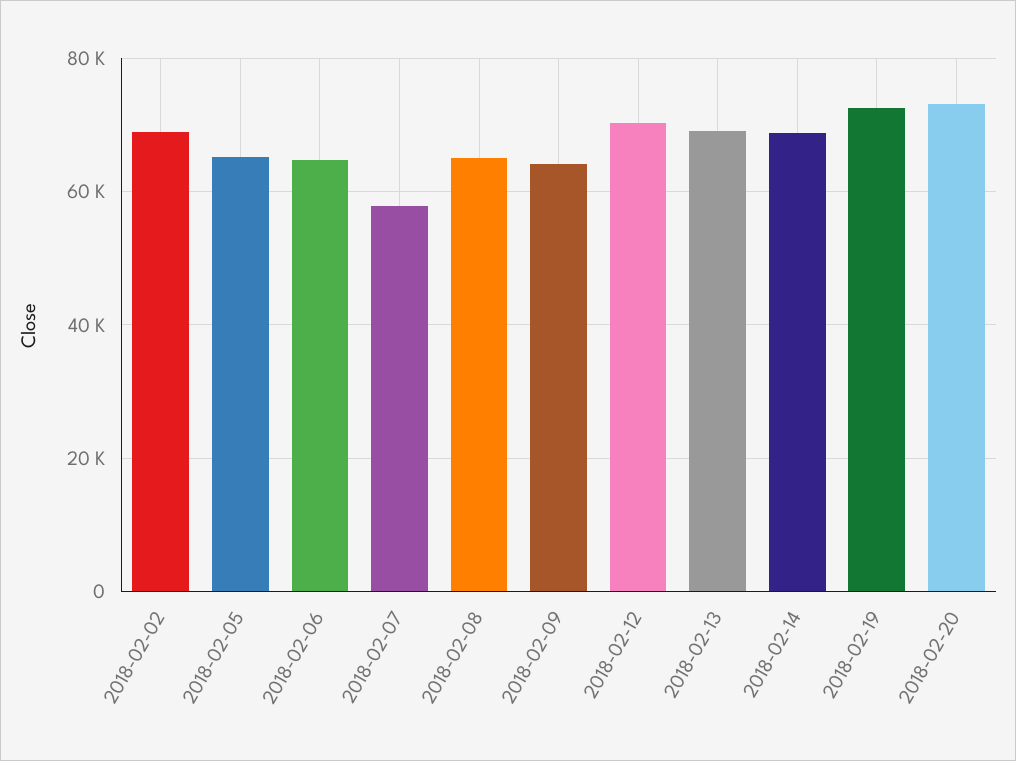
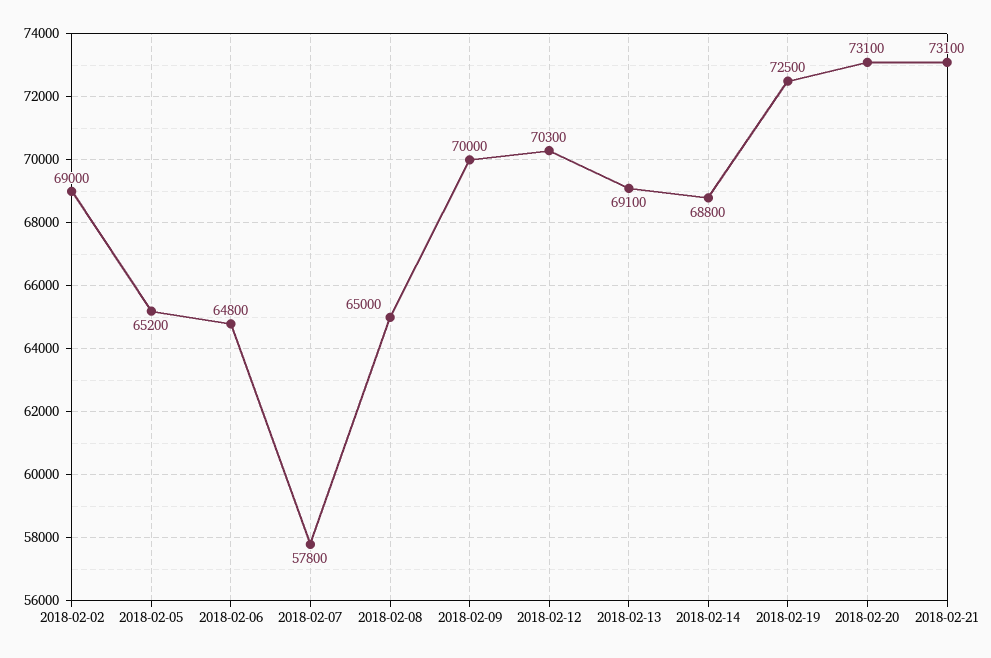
2018-02-09: 64000 -> 70000
2018-02-21: none -> 73100

